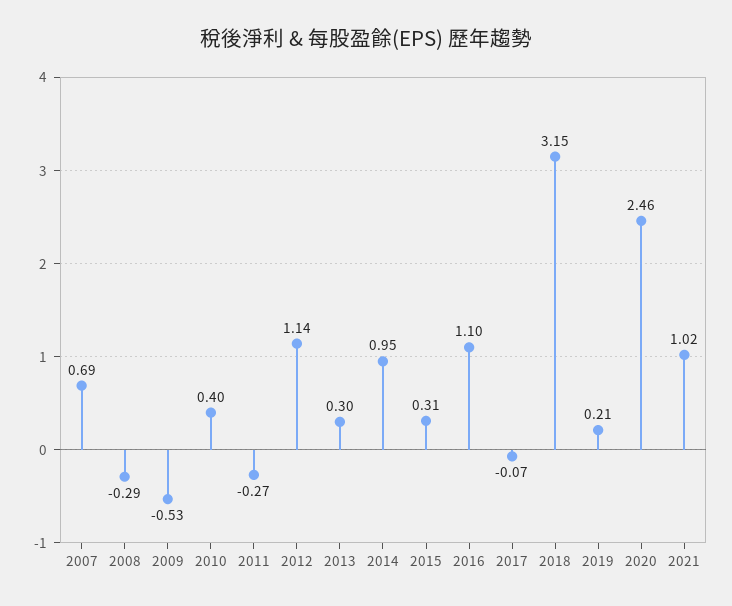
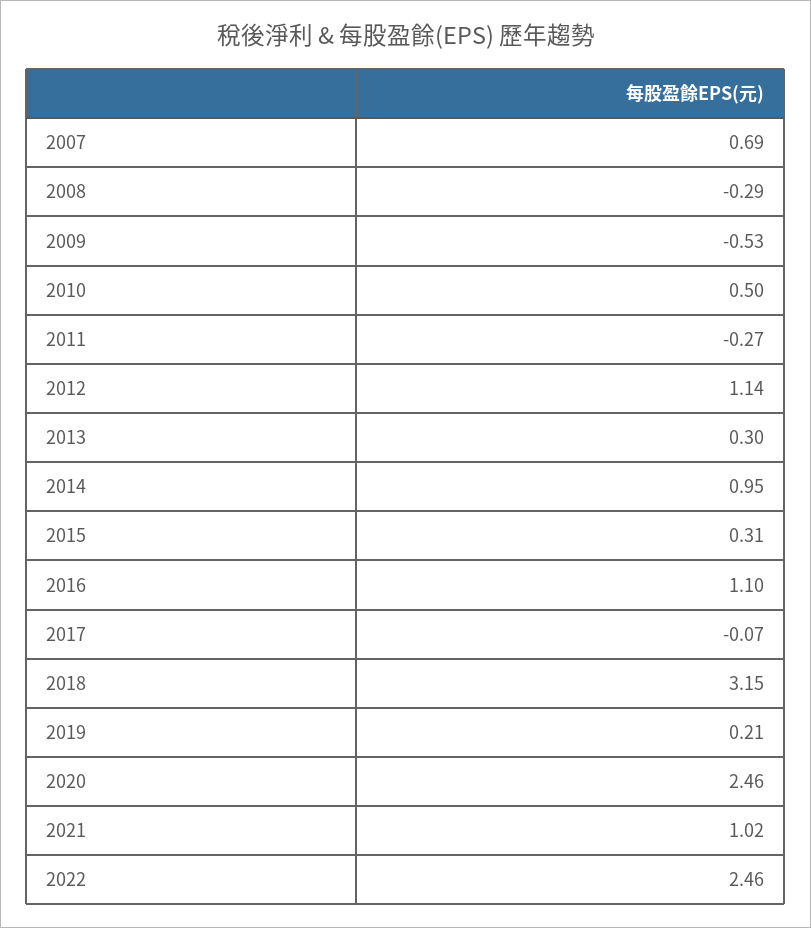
2010: 0.4 -> 0.5
2022: none -> 2.46

